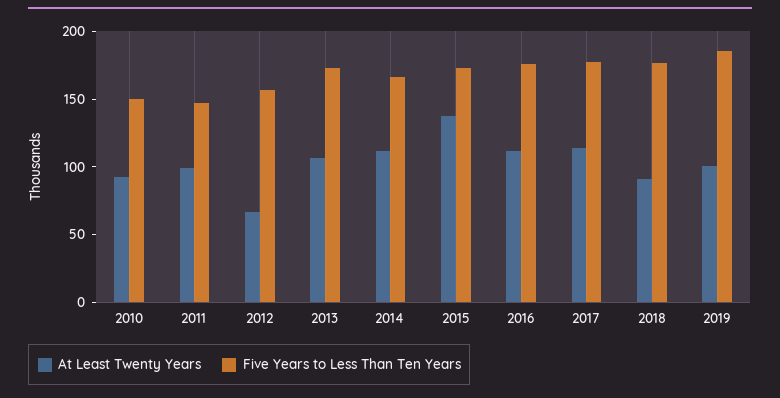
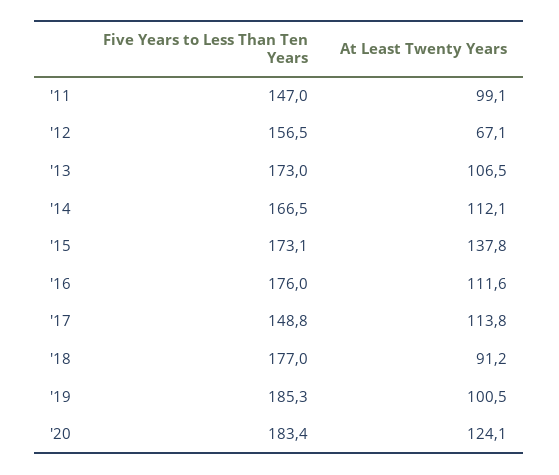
At Least Twenty Years, 2010: 90 -> none
Five Years to Less Than Ten Years, 2010: 150 -> none
Five Years to Less Than Ten Years, 2017: 180 -> 148.8
Five Years to Less Than Ten Years, '20: none -> 183.4
At Least Twenty Years, '20: none -> 124.1

